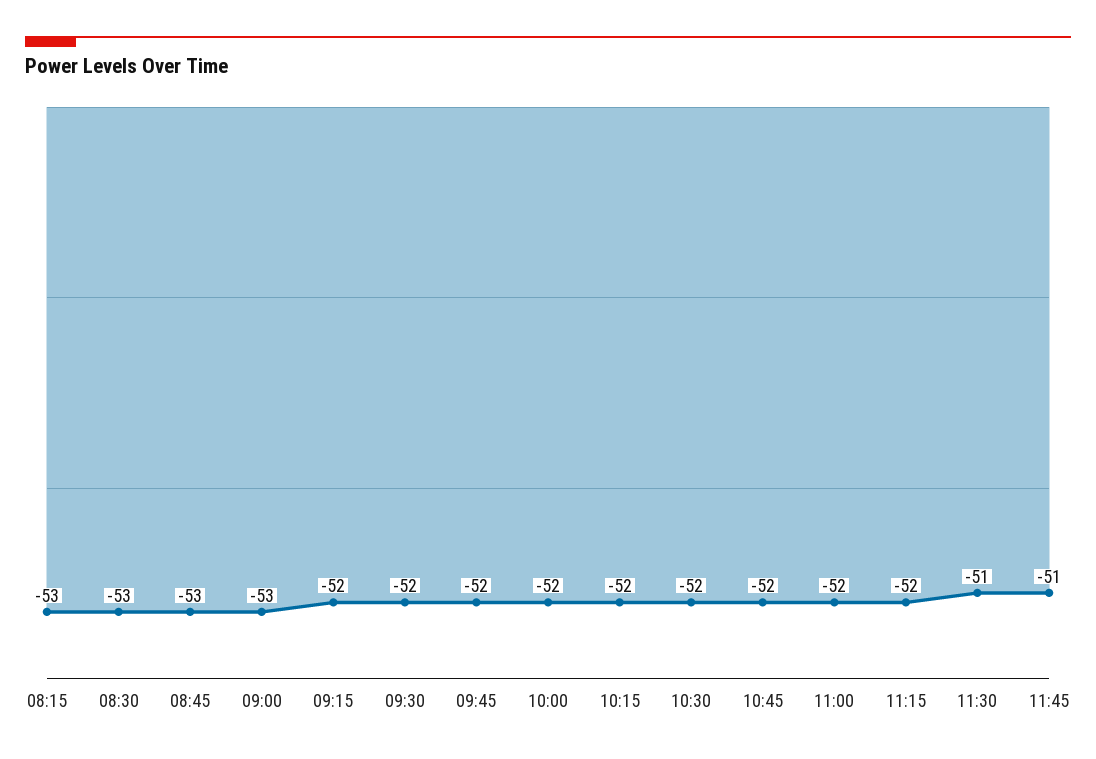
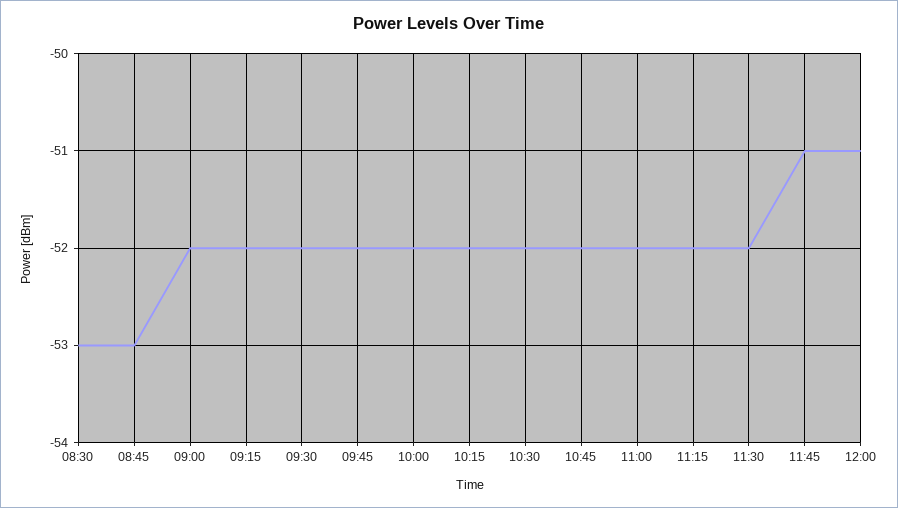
08:15: -53 -> none
09:00: -53 -> -52
11:30: -51 -> -52
12:00: none -> -51

